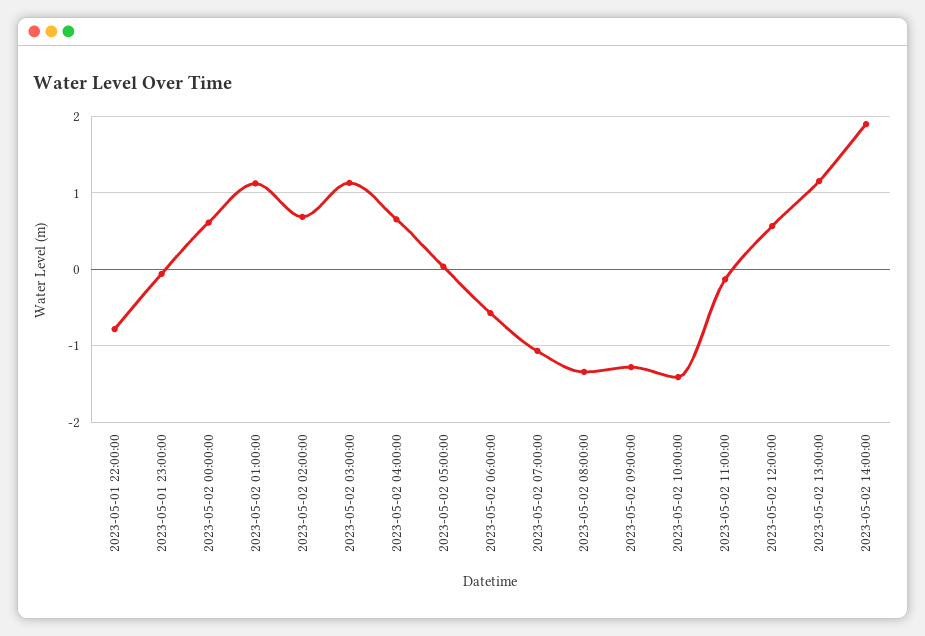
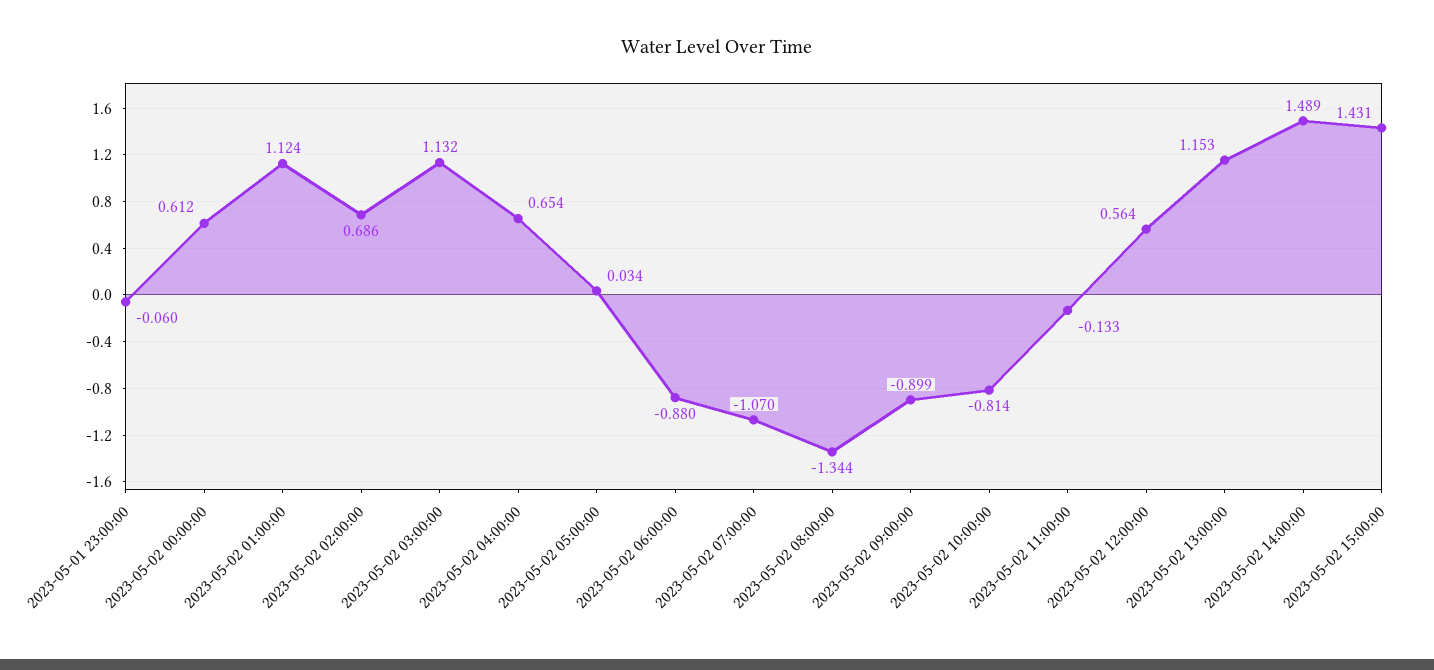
2023-05-01 22:00:00: -0.8 -> none
2023-05-02 06:00:00: -0.6 -> -0.88
2023-05-02 09:00:00: -1.3 -> -0.899
2023-05-02 10:00:00: -1.4 -> -0.814
2023-05-02 14:00:00: 1.9 -> 1.489
2023-05-02 15:00:00: none -> 1.431

